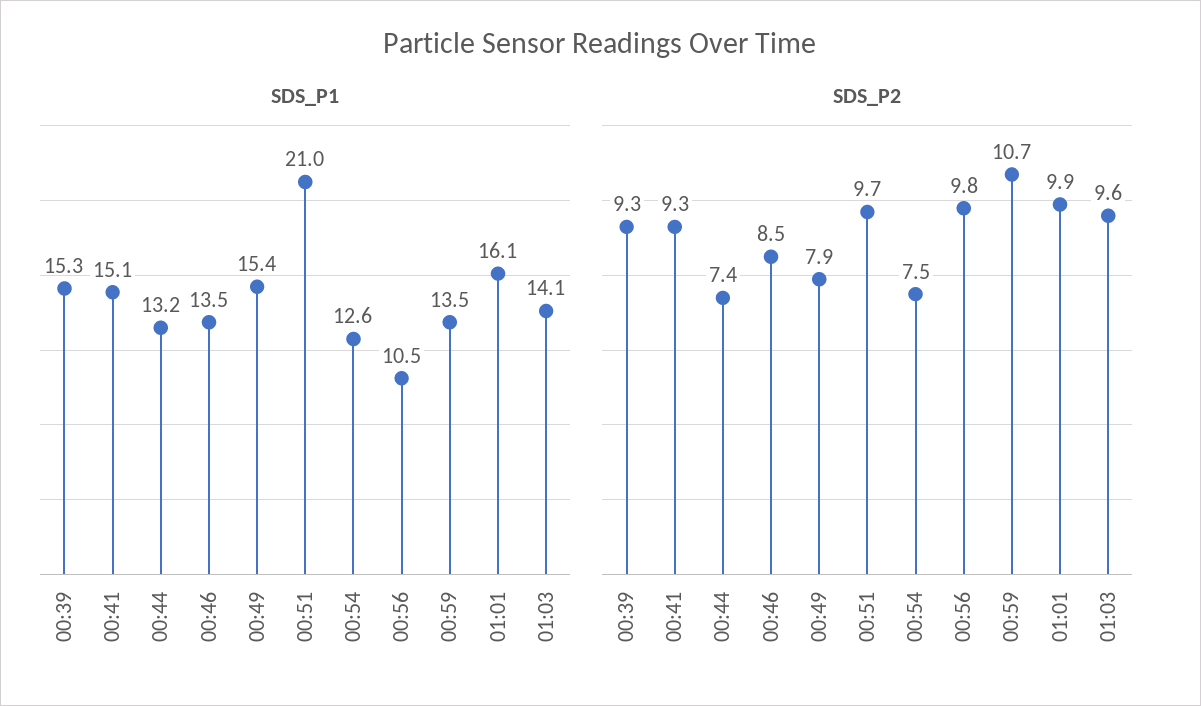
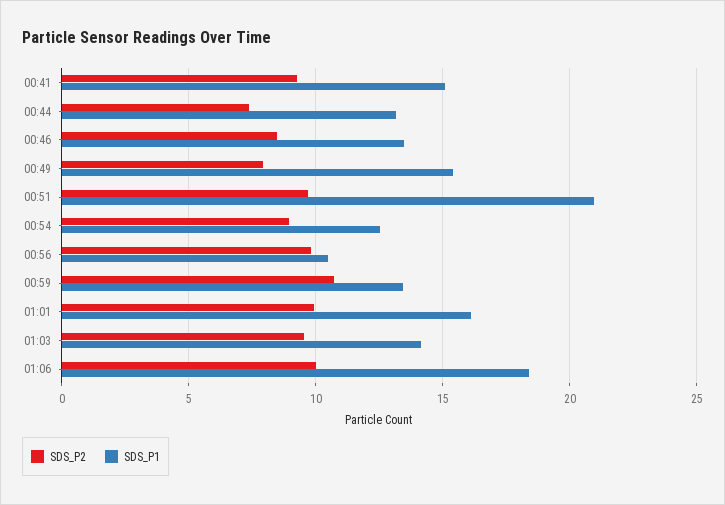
SDS_P1, 00:39: 15.3 -> none
SDS_P2, 00:39: 9.3 -> none
SDS_P2, 00:54: 7.5 -> 9
SDS_P2, 01:06: none -> 10
SDS_P1, 01:06: none -> 18.5

